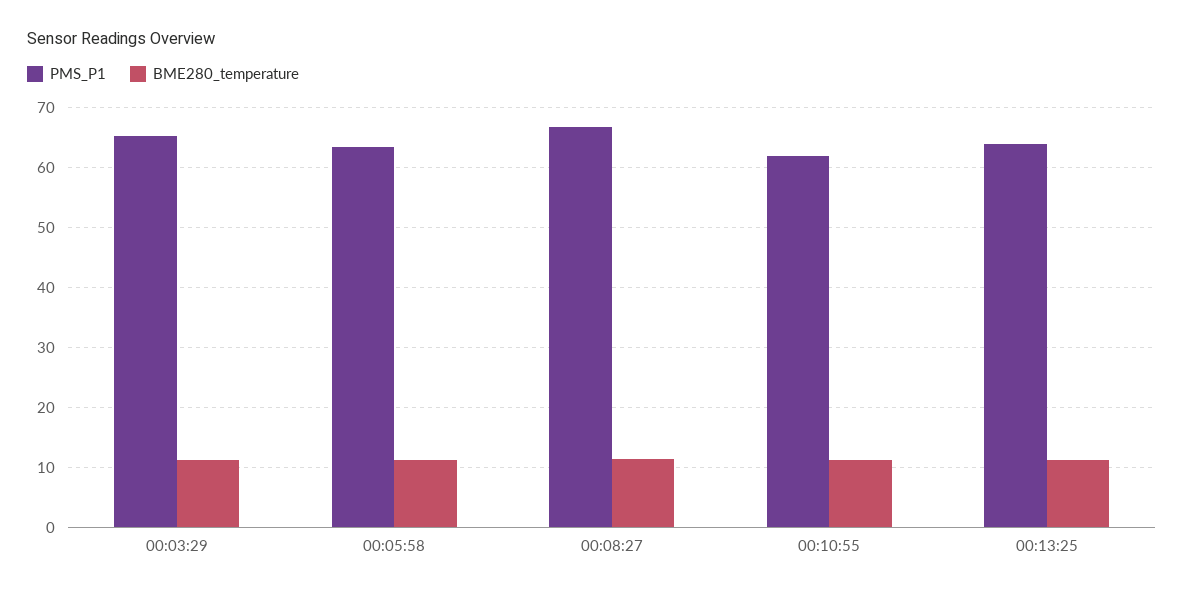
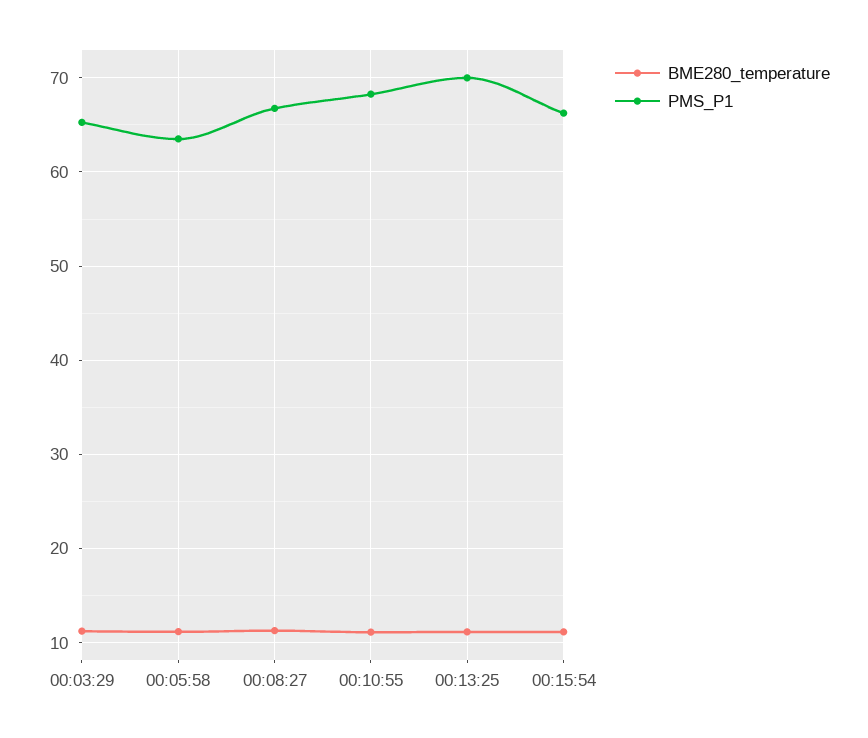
PMS_P1, 00:10:55: 62 -> 68
PMS_P1, 00:13:25: 64 -> 70
BME280_temperature, 00:15:54: none -> 11
PMS_P1, 00:15:54: none -> 66

